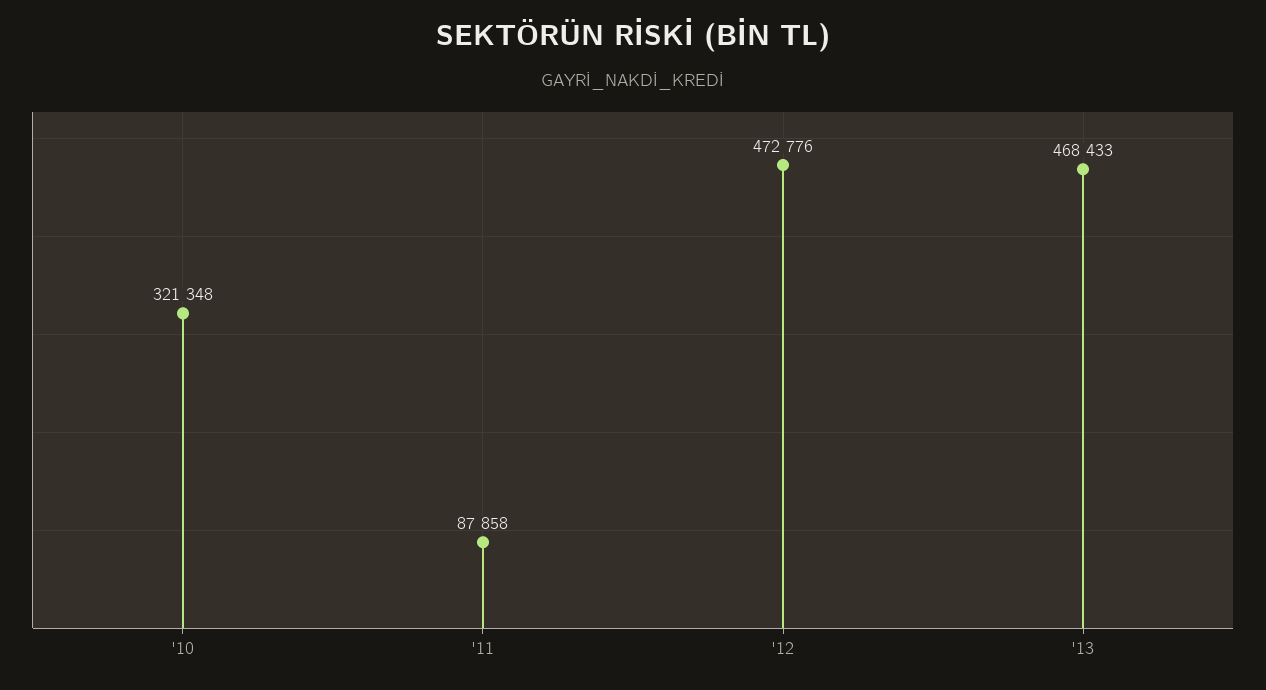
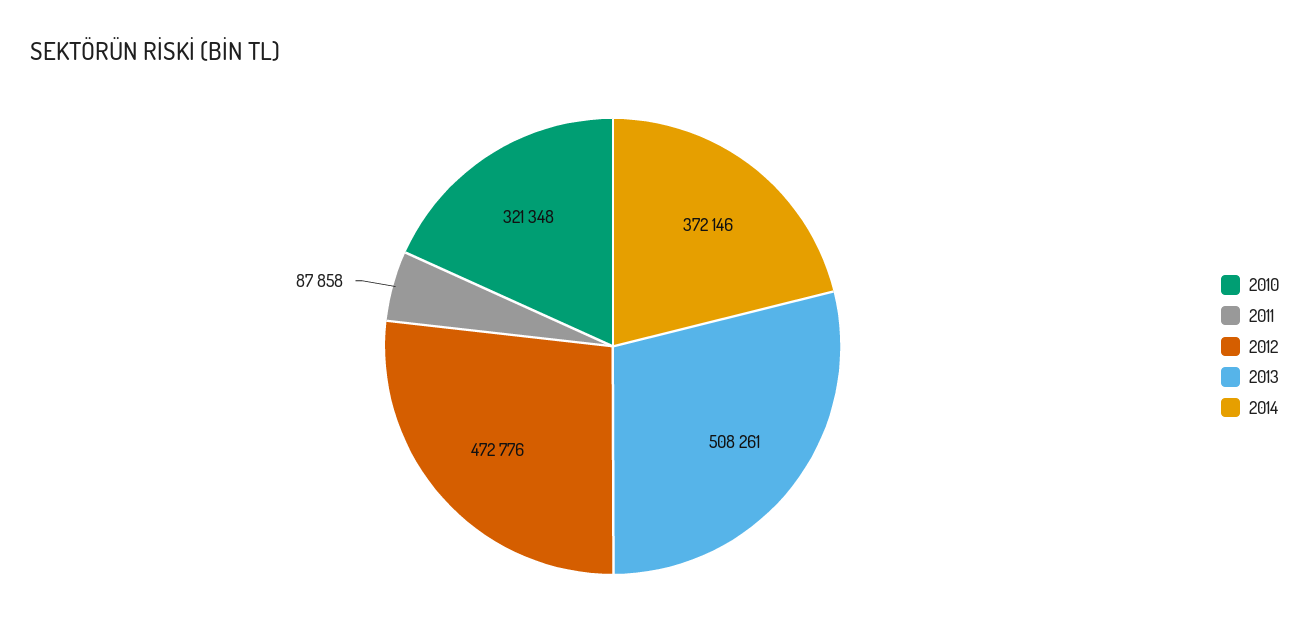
'13: 468433 -> 508261
2014: none -> 372146

